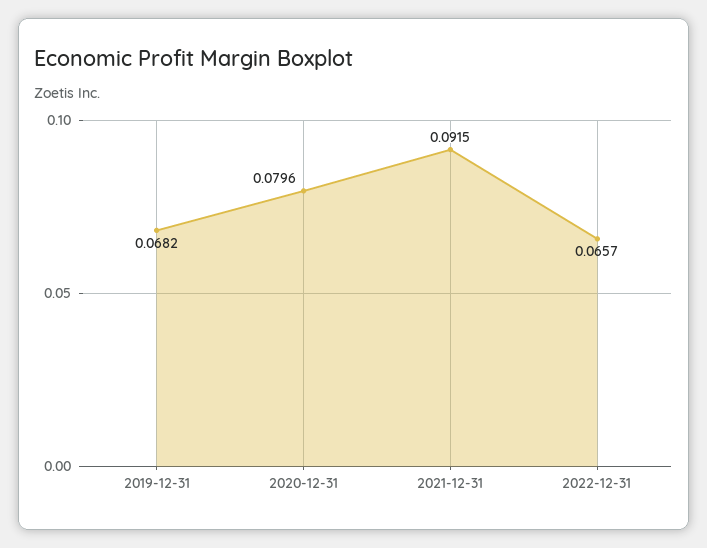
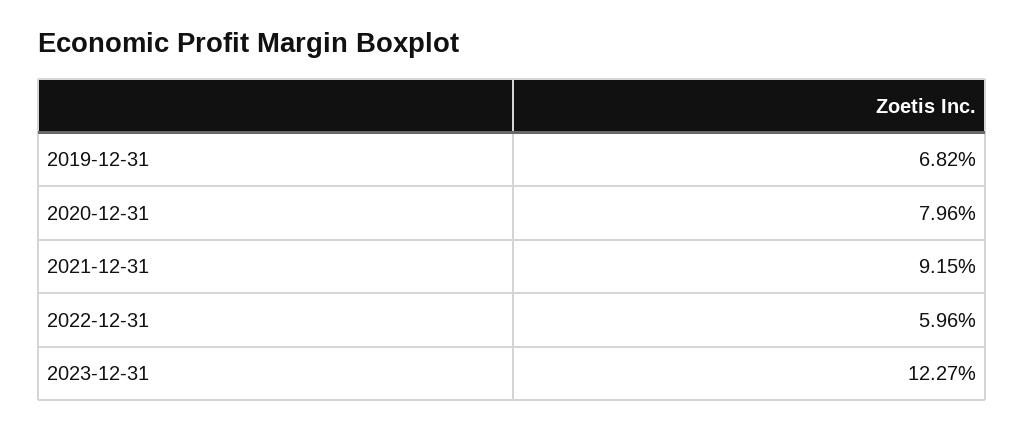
2022-12-31: 0.0657 -> 0.0596
2023-12-31: none -> 0.1227

